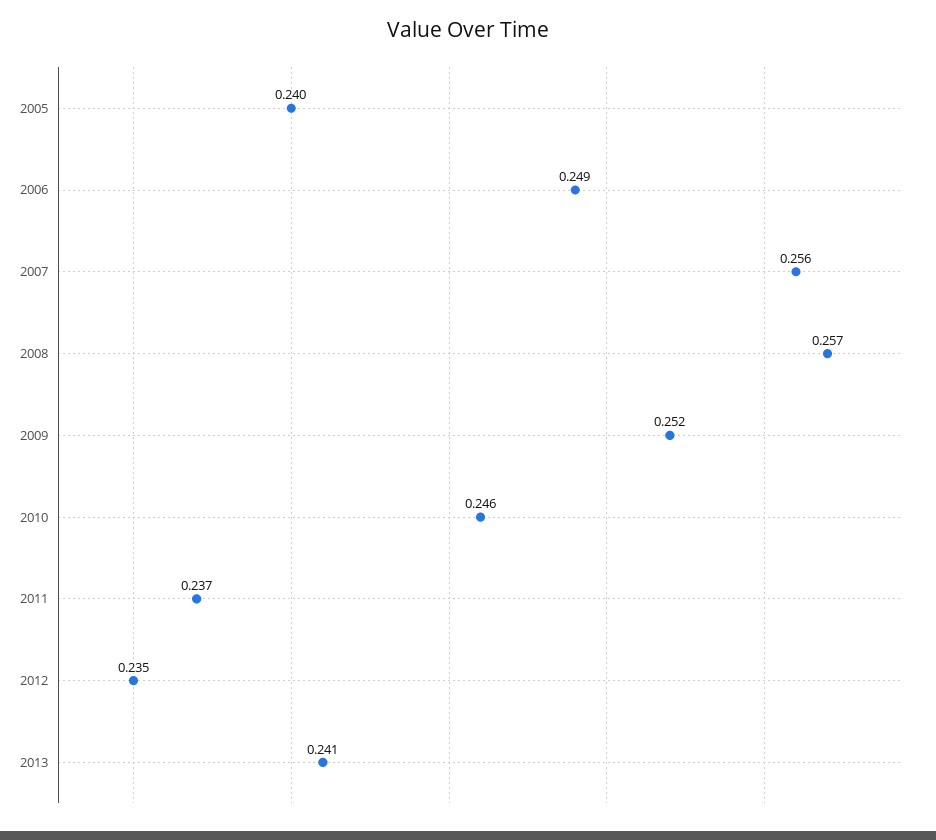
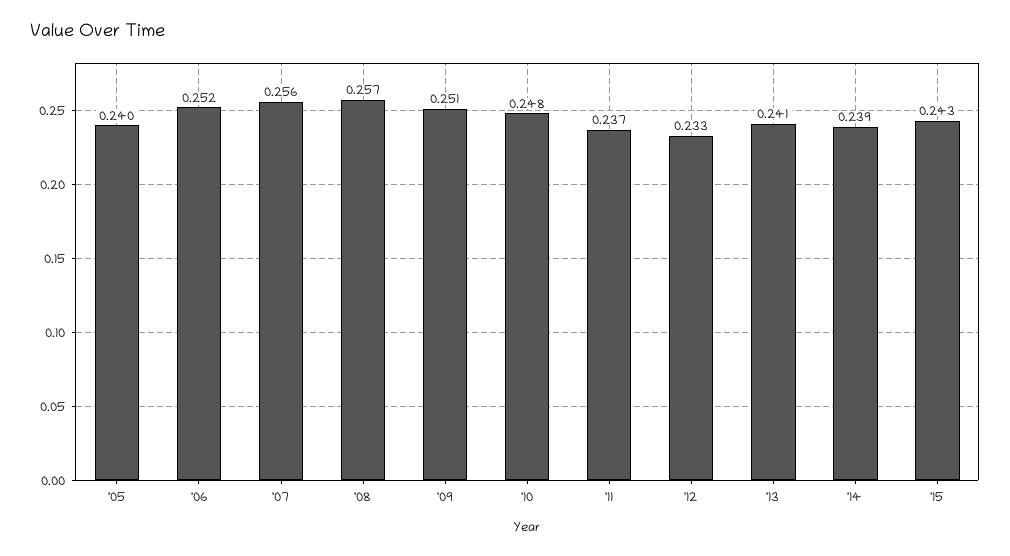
2006: 0.249 -> 0.252
2009: 0.252 -> 0.251
2010: 0.246 -> 0.248
2012: 0.235 -> 0.233
'14: none -> 0.239
'15: none -> 0.243

